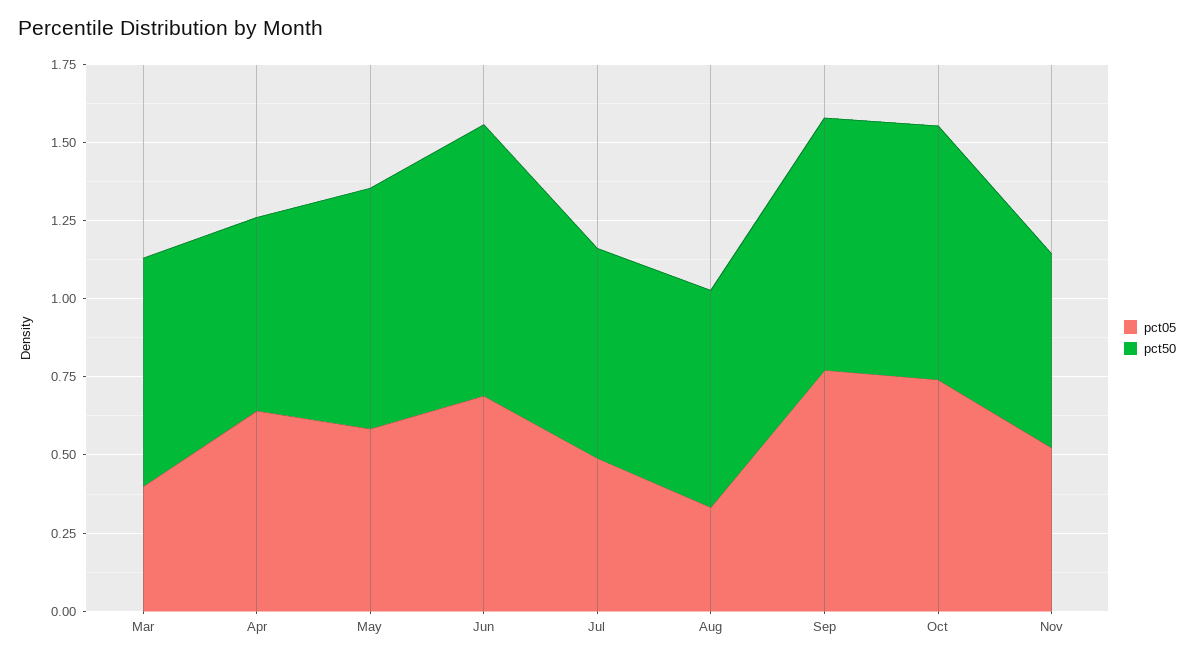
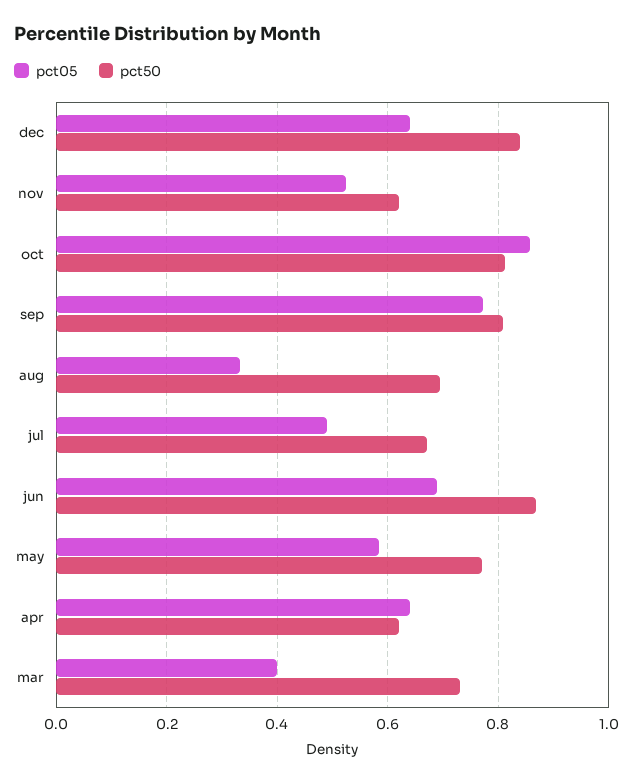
pct05, Oct: 0.75 -> 0.86
pct05, dec: none -> 0.64
pct50, dec: none -> 0.84

